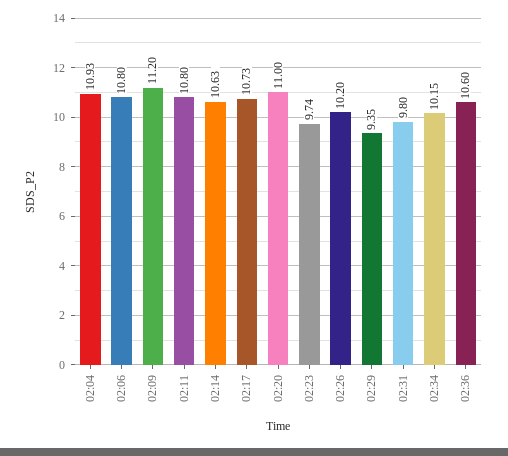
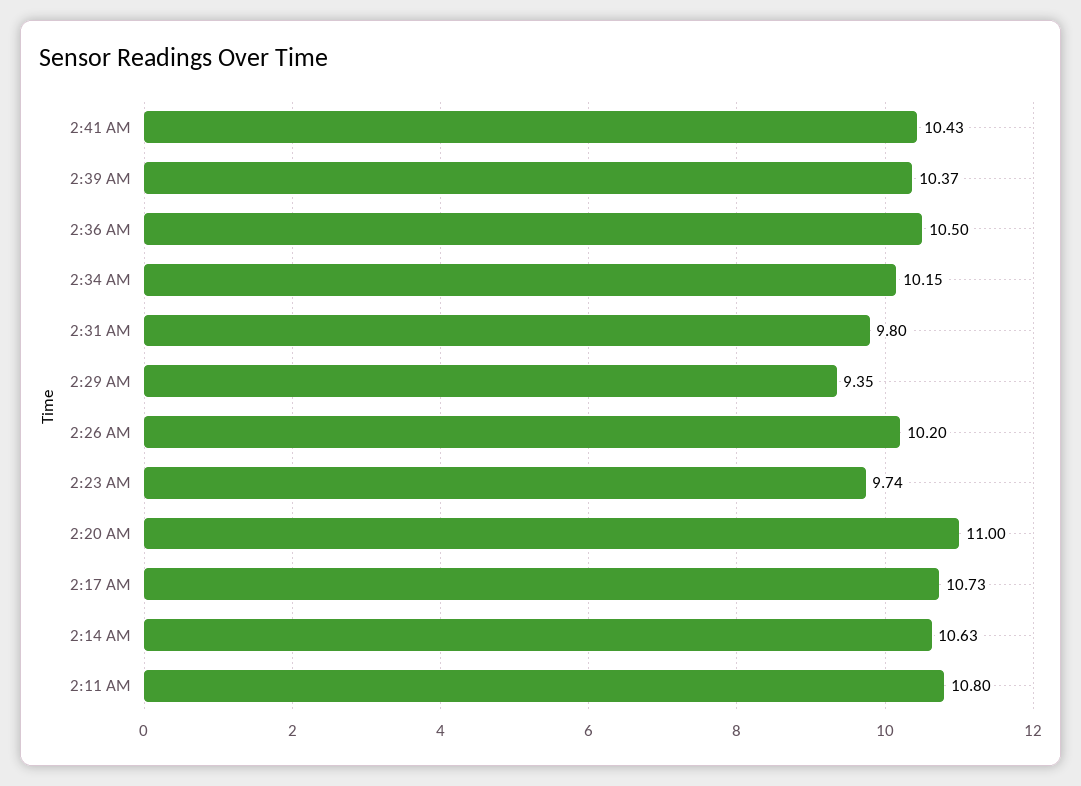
02:04: 10.93 -> none
02:06: 10.8 -> none
02:09: 11.2 -> none
02:36: 10.6 -> 10.5
2:41 AM: none -> 10.43
2:39 AM: none -> 10.37

